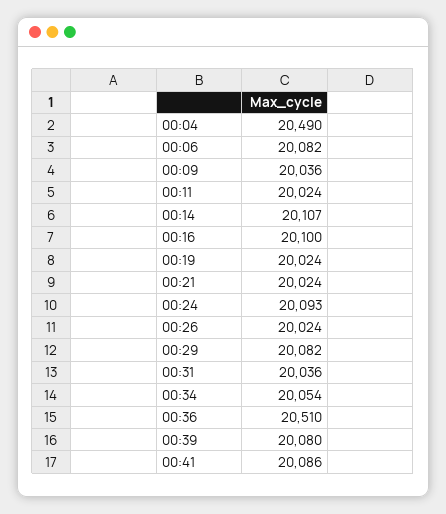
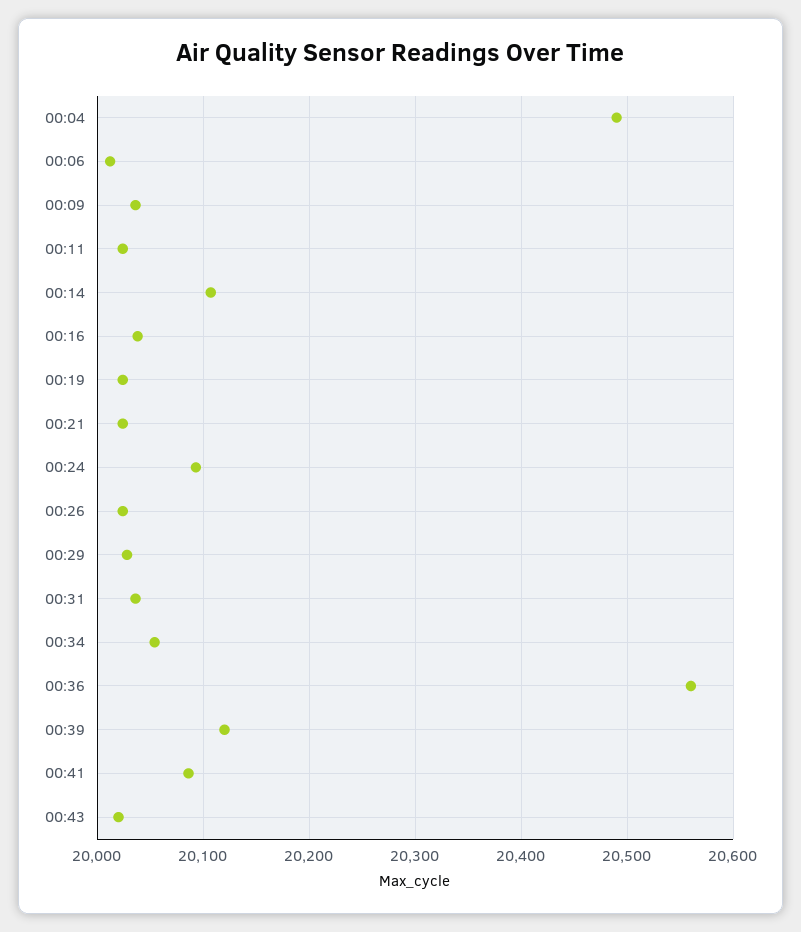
00:06: 20082 -> 20010
00:16: 20100 -> 20040
00:29: 20082 -> 20030
00:36: 20510 -> 20560
00:39: 20080 -> 20120
00:43: none -> 20020

